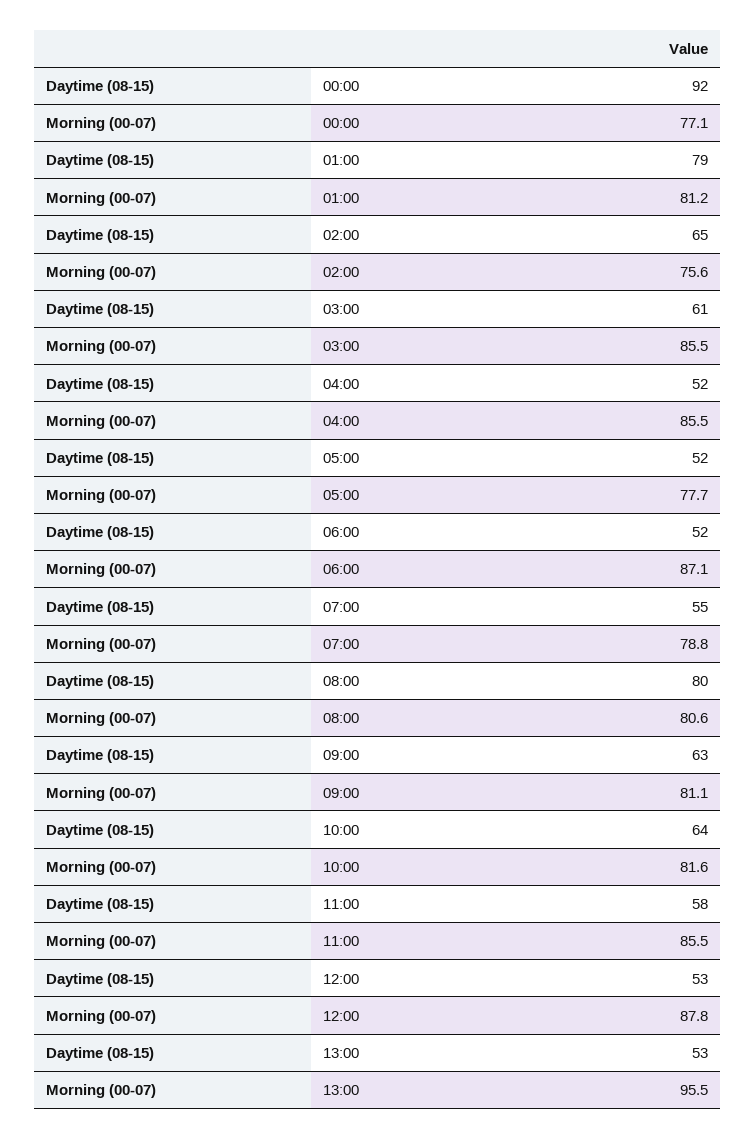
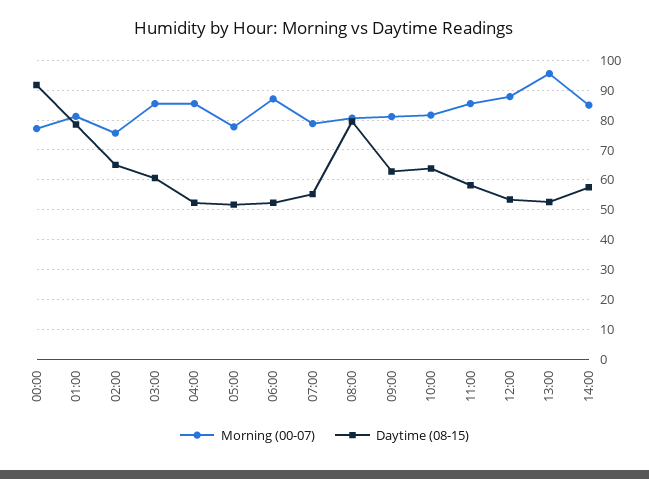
Morning (00-07), 14:00: none -> 85
Daytime (08-15), 14:00: none -> 57.5

